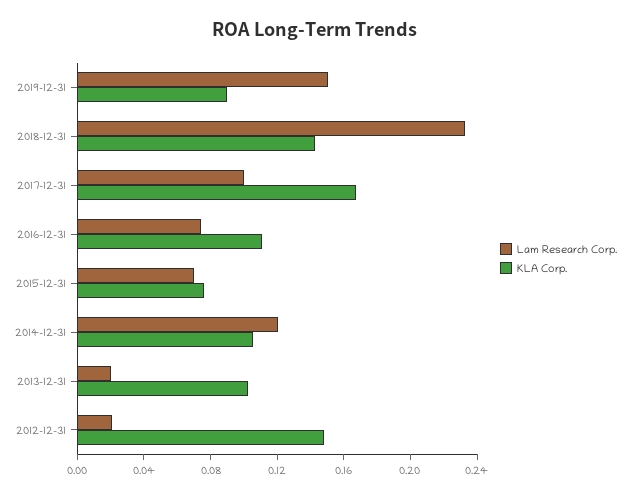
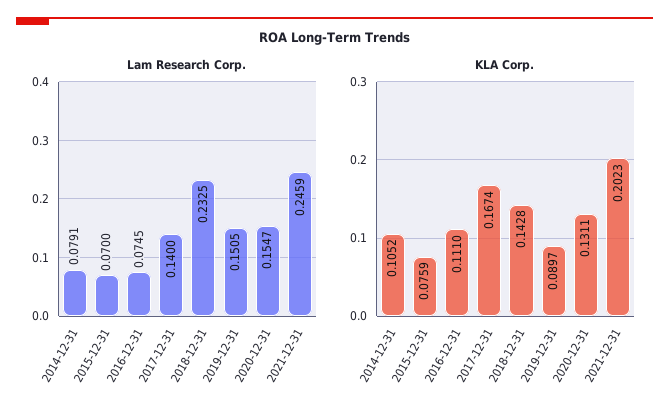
Lam Research Corp., 2017-12-31: 0.1 -> 0.14
Lam Research Corp., 2014-12-31: 0.12 -> 0.0791
Lam Research Corp., 2013-12-31: 0.02 -> none
KLA Corp., 2013-12-31: 0.1 -> none
Lam Research Corp., 2012-12-31: 0.02 -> none
KLA Corp., 2012-12-31: 0.15 -> none
Lam Research Corp., 2020-12-31: none -> 0.1547
Lam Research Corp., 2021-12-31: none -> 0.2459
KLA Corp., 2020-12-31: none -> 0.1311
KLA Corp., 2021-12-31: none -> 0.2023

